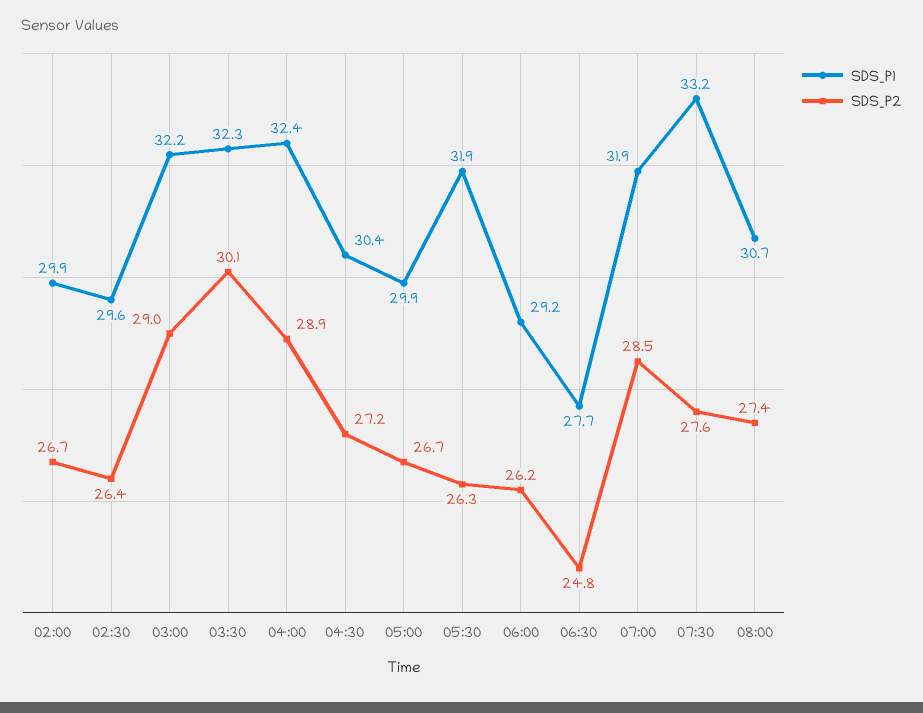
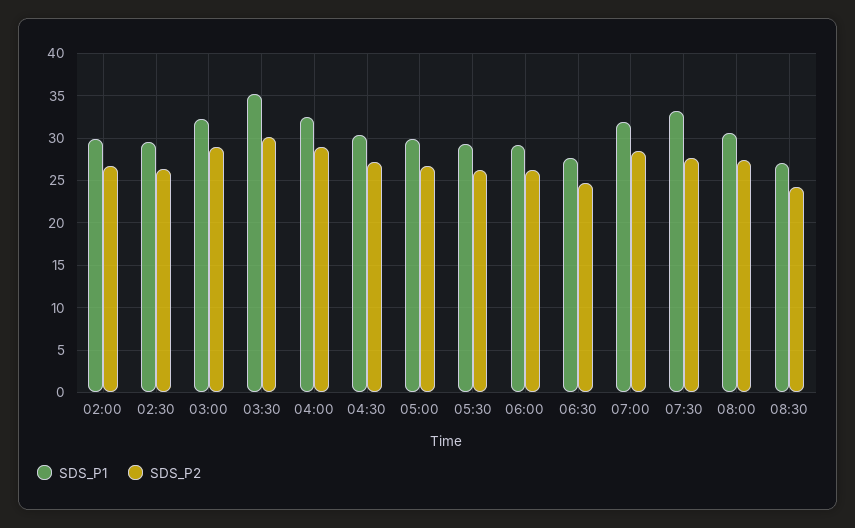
SDS_P1, 03:30: 32.3 -> 35
SDS_P1, 05:30: 31.9 -> 29
SDS_P1, 08:30: none -> 27
SDS_P2, 08:30: none -> 24

